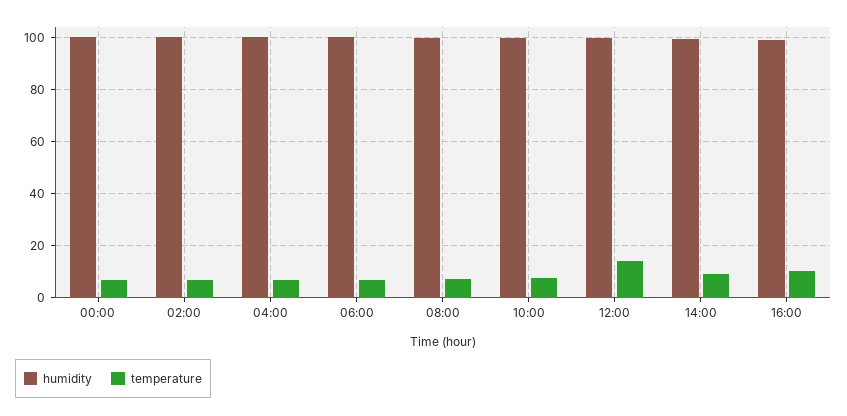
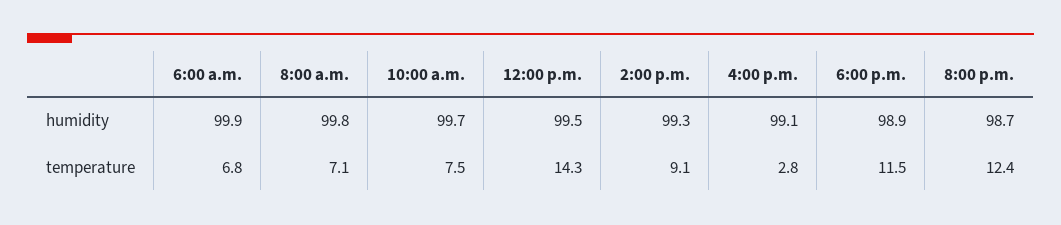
humidity, 00:00: 100 -> none
temperature, 00:00: 7.5 -> none
humidity, 02:00: 100 -> none
temperature, 02:00: 7.5 -> none
humidity, 04:00: 100 -> none
temperature, 04:00: 7.5 -> none
temperature, 16:00: 10 -> 2.8
humidity, 6:00 p.m.: none -> 98.9
humidity, 8:00 p.m.: none -> 98.7
temperature, 6:00 p.m.: none -> 11.5
temperature, 8:00 p.m.: none -> 12.4

